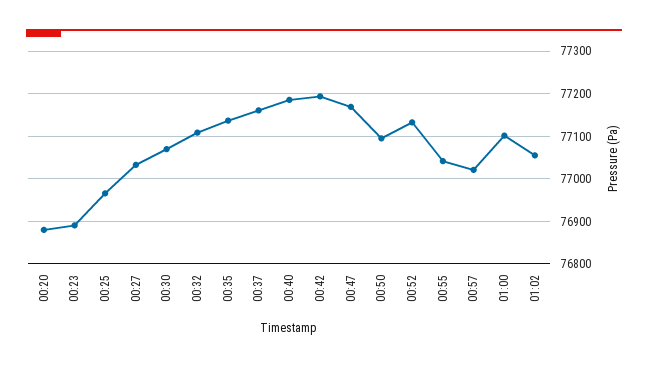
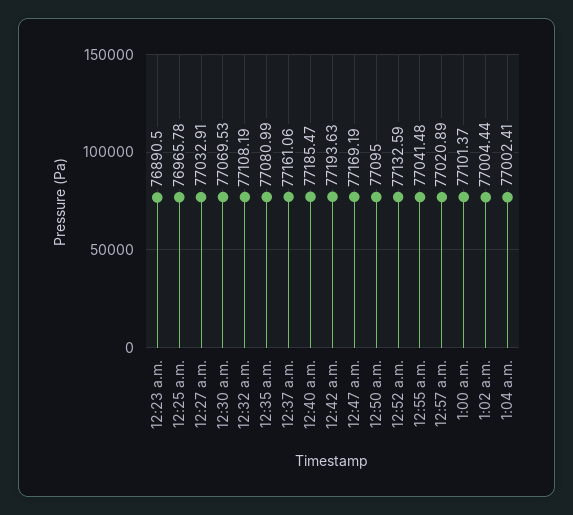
00:20: 76880 -> none
00:35: 77140 -> 77080.99
01:02: 77060 -> 77004.44
1:04 a.m.: none -> 77002.41

